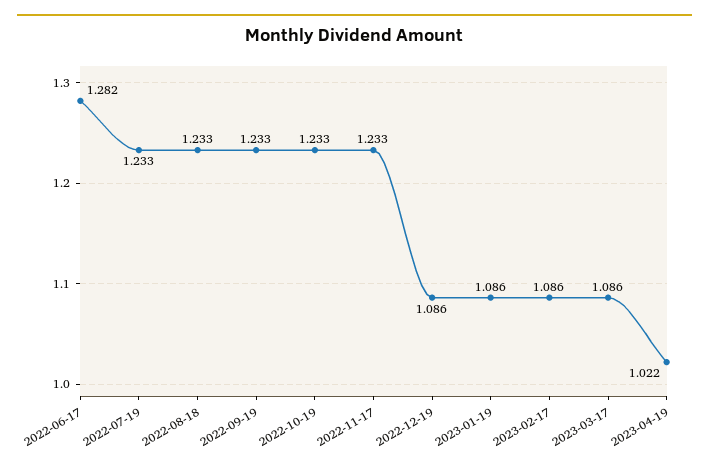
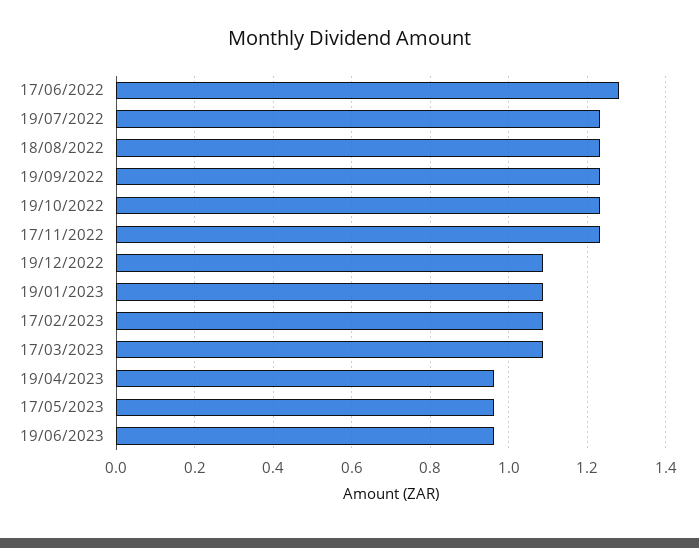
2023-04-19: 1.022 -> 0.96
17/05/2023: none -> 0.96
19/06/2023: none -> 0.96

